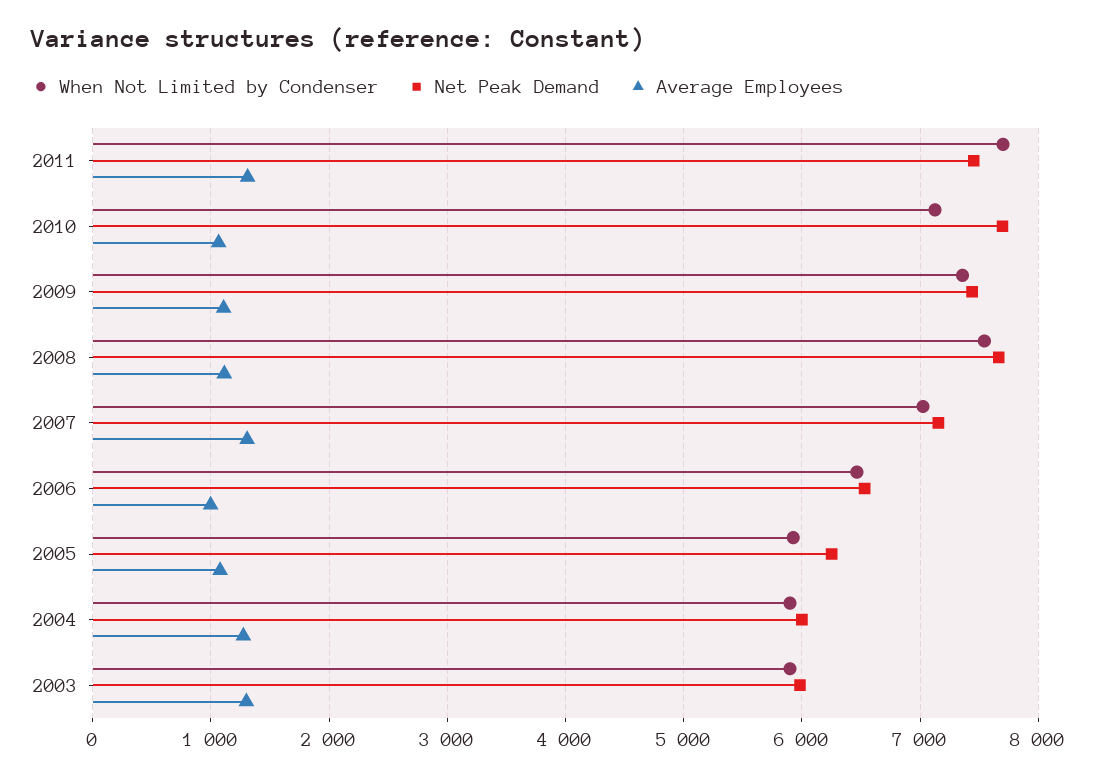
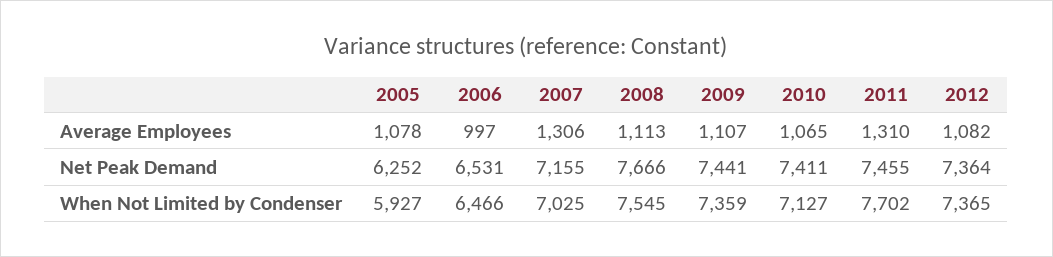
Net Peak Demand, 2010: 7700 -> 7411
When Not Limited by Condenser, 2004: 5900 -> none
Net Peak Demand, 2004: 6000 -> none
Average Employees, 2004: 1300 -> none
When Not Limited by Condenser, 2003: 5900 -> none
Net Peak Demand, 2003: 6000 -> none
Average Employees, 2003: 1300 -> none
Average Employees, 2012: none -> 1082
Net Peak Demand, 2012: none -> 7364
When Not Limited by Condenser, 2012: none -> 7365

